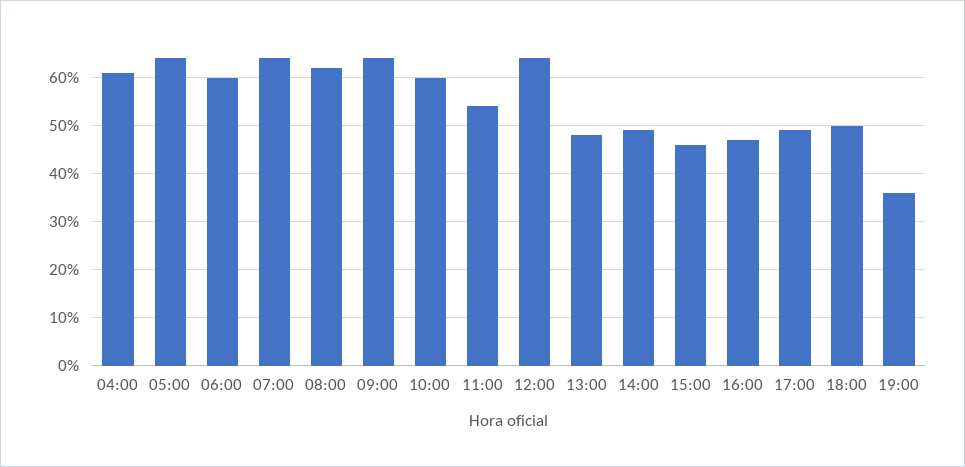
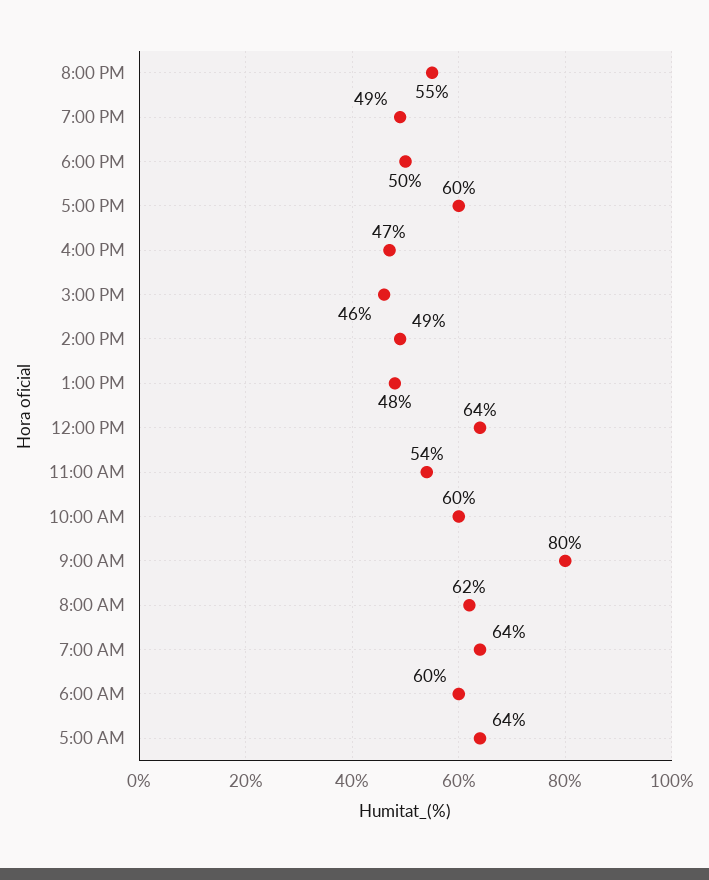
04:00: 60 -> none
09:00: 65 -> 80
17:00: 50 -> 60
19:00: 35 -> 49
8:00 PM: none -> 55

